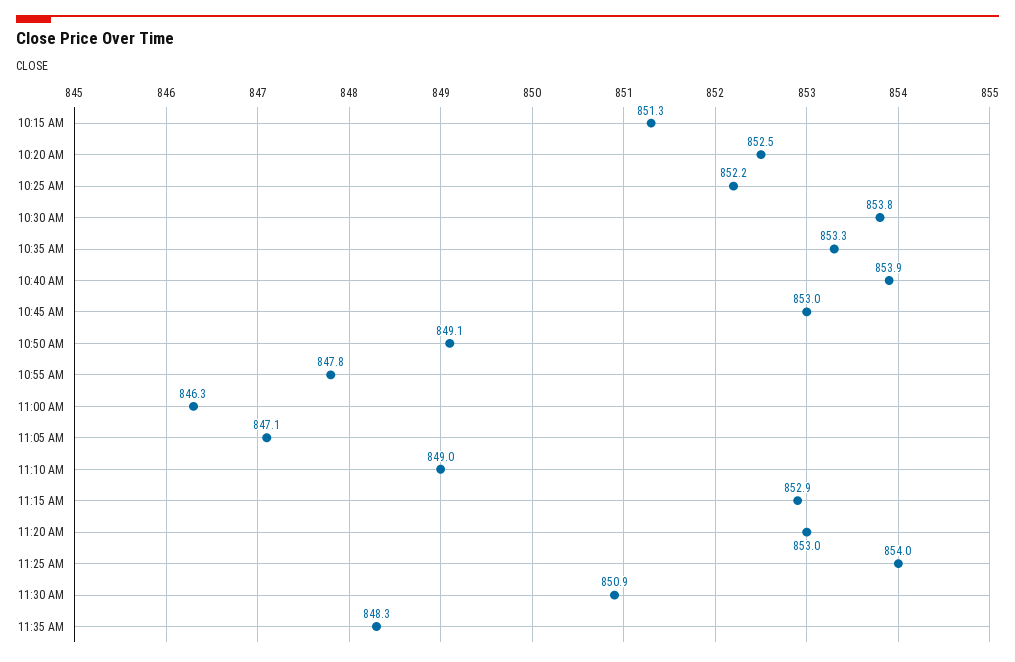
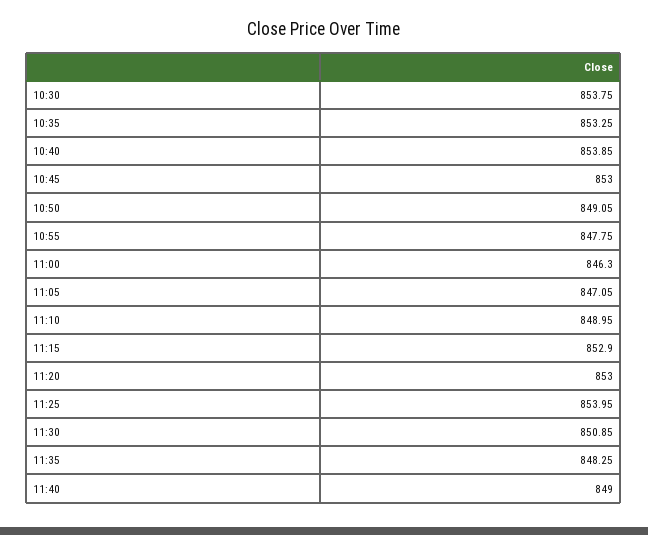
10:15 AM: 851.3 -> none
10:20 AM: 852.5 -> none
10:25 AM: 852.2 -> none
11:40: none -> 849

